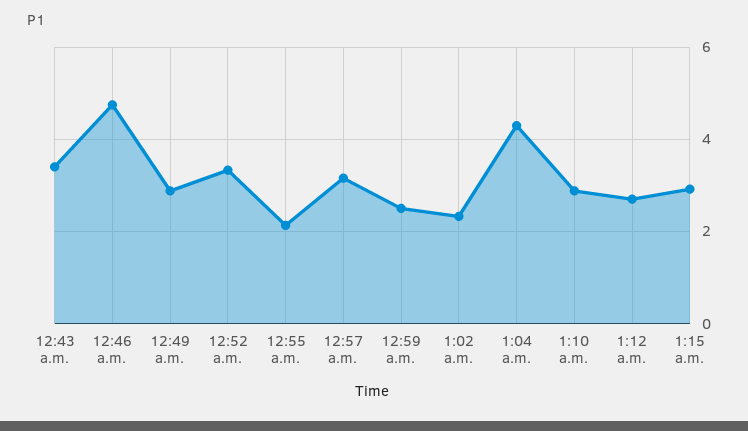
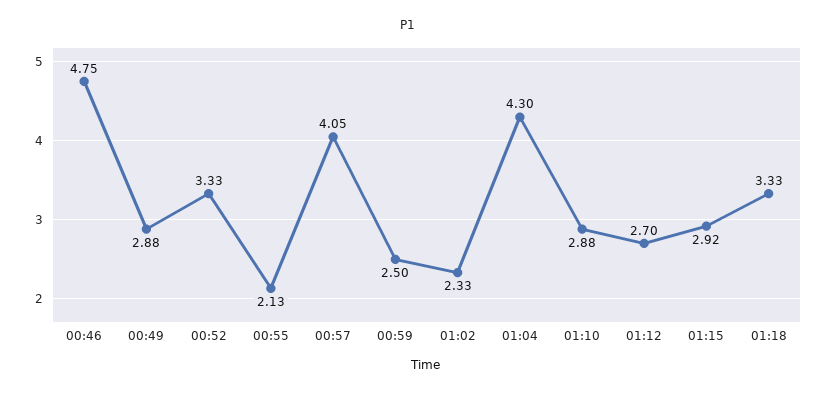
12:43 a.m.: 3.4 -> none
12:57 a.m.: 3.2 -> 4.05
01:18: none -> 3.33

